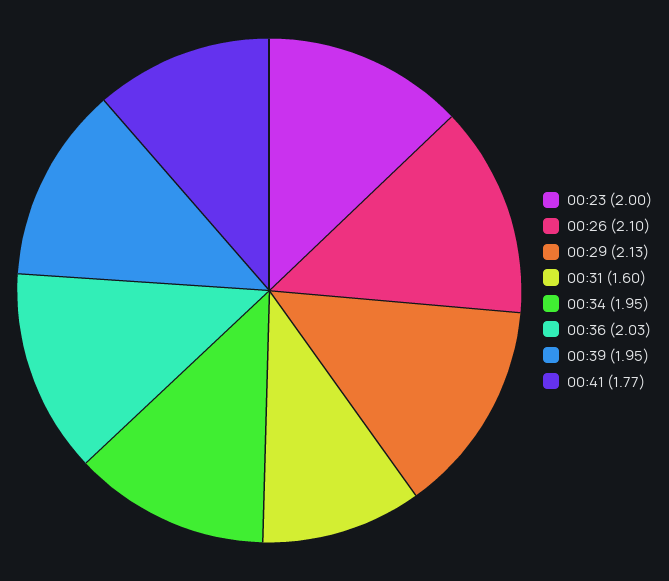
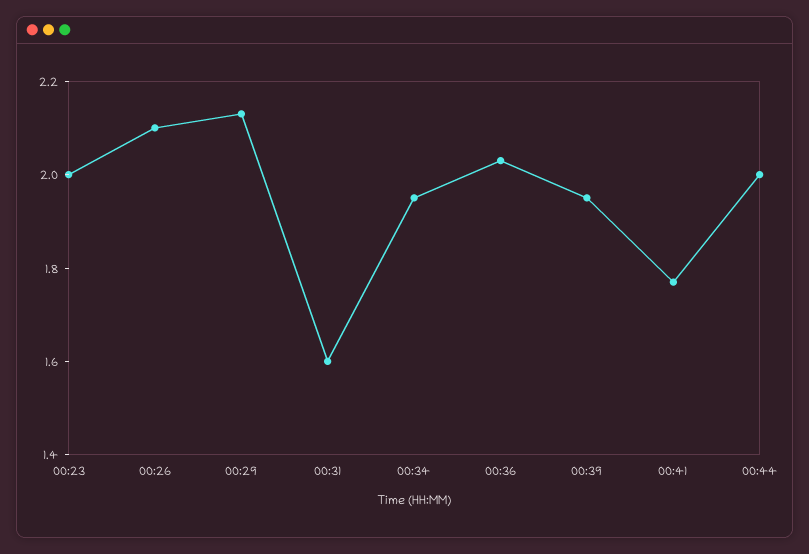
00:44: none -> 2

